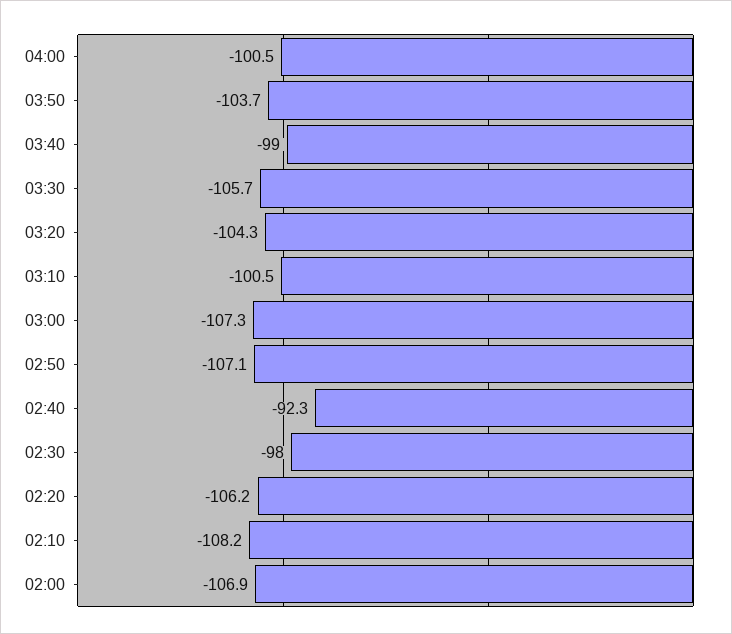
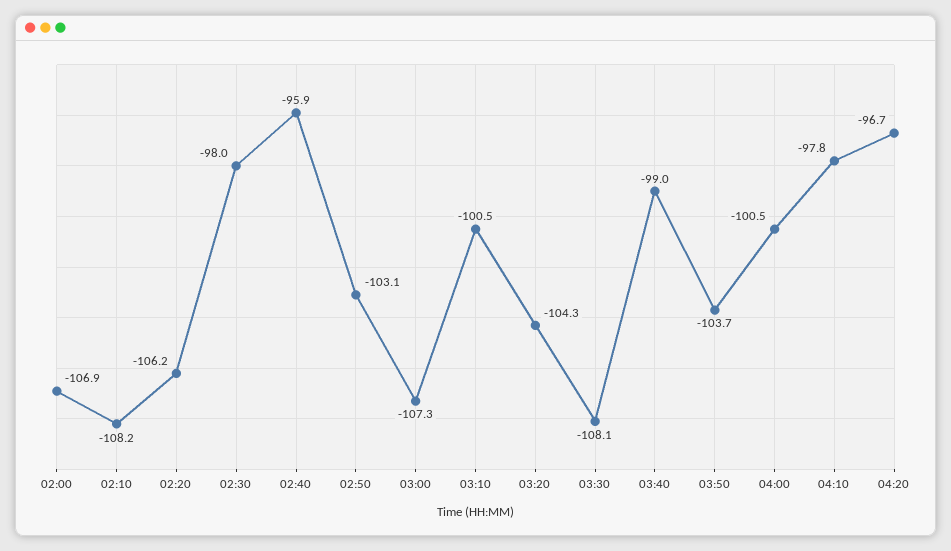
03:30: -105.7 -> -108.1
02:50: -107.1 -> -103.1
02:40: -92.3 -> -95.9
04:10: none -> -97.8
04:20: none -> -96.7

